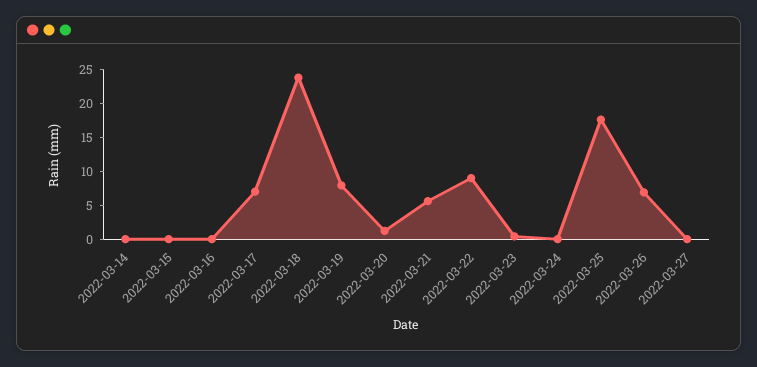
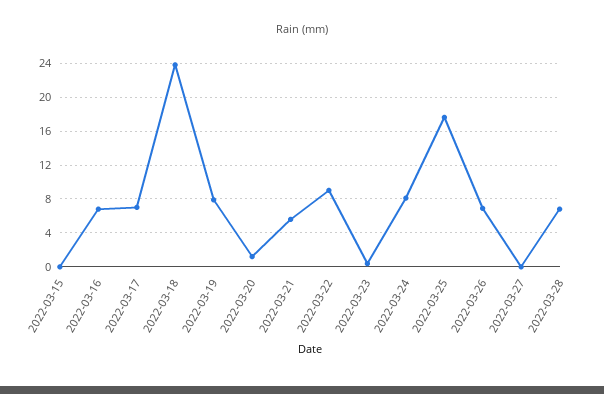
2022-03-14: 0 -> none
2022-03-16: 0 -> 7
2022-03-24: 0 -> 8
2022-03-28: none -> 7

